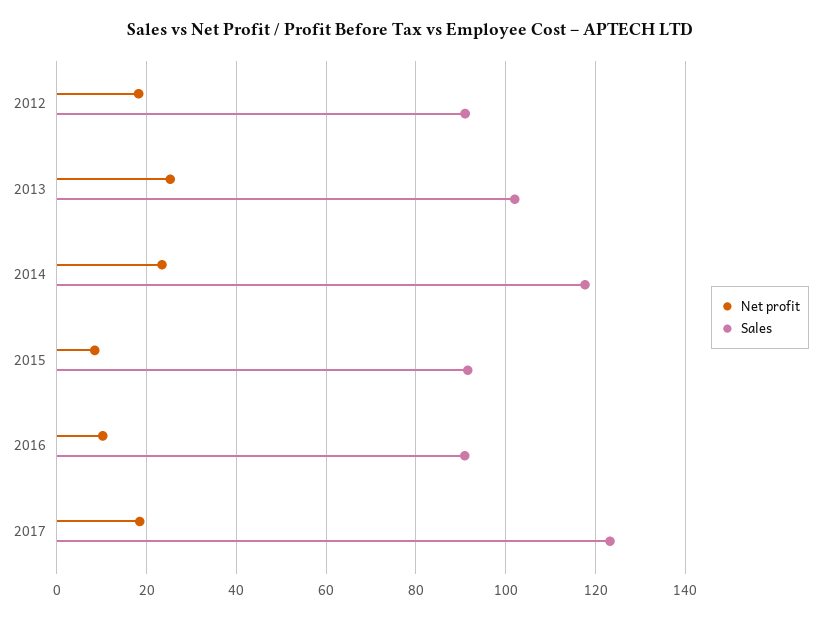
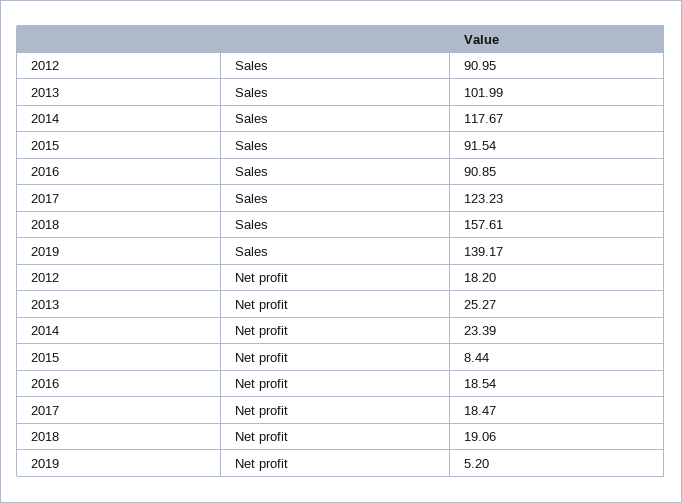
Net profit, 2016: 10 -> 18.54
Sales, 2018: none -> 157.61
Sales, 2019: none -> 139.17
Net profit, 2018: none -> 19.06
Net profit, 2019: none -> 5.2

